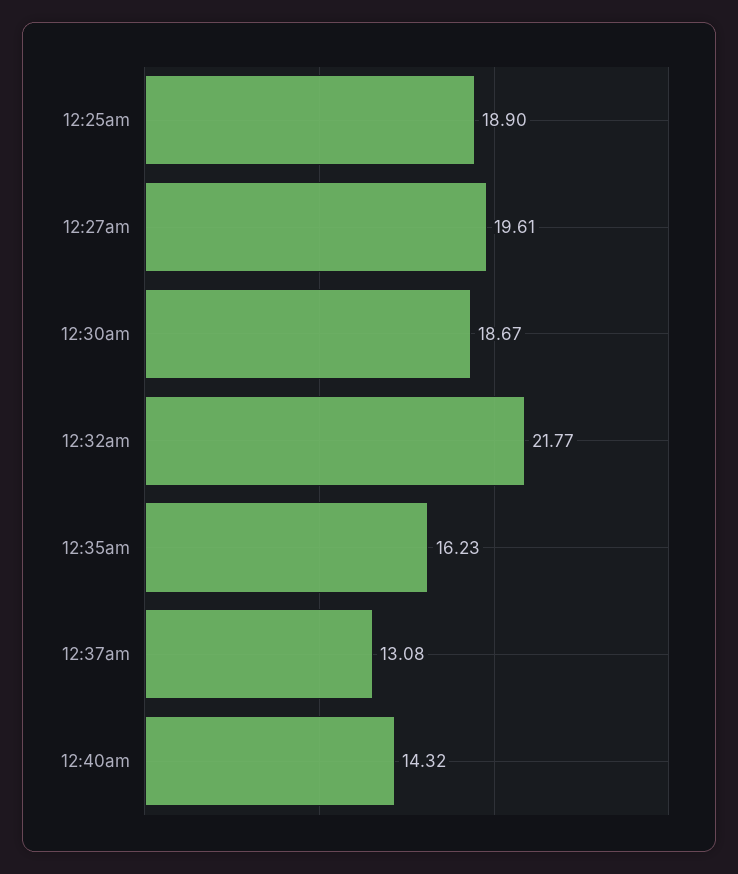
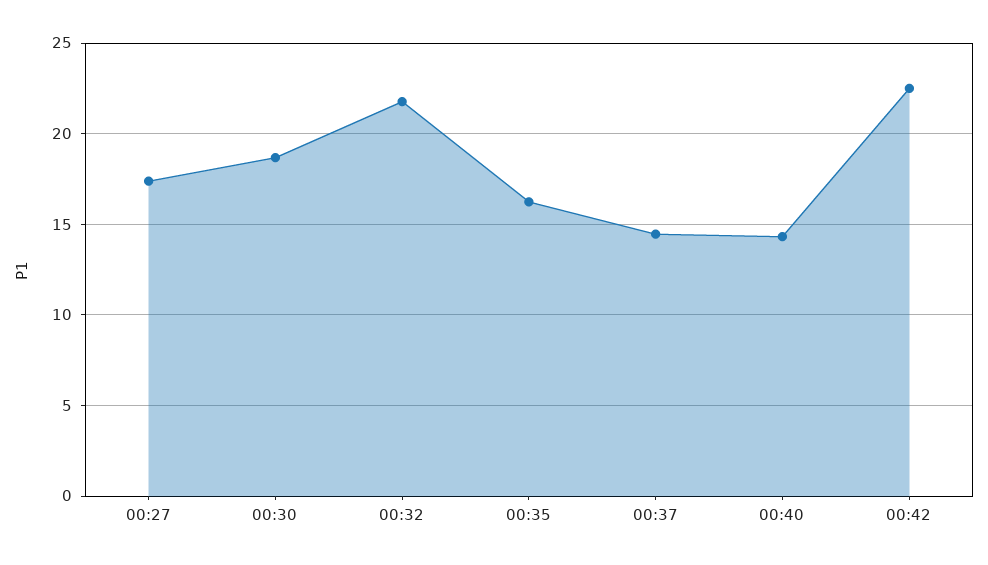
12:25am: 18.9 -> none
12:27am: 19.61 -> 17.5
12:37am: 13.08 -> 14.5
00:42: none -> 22.5

